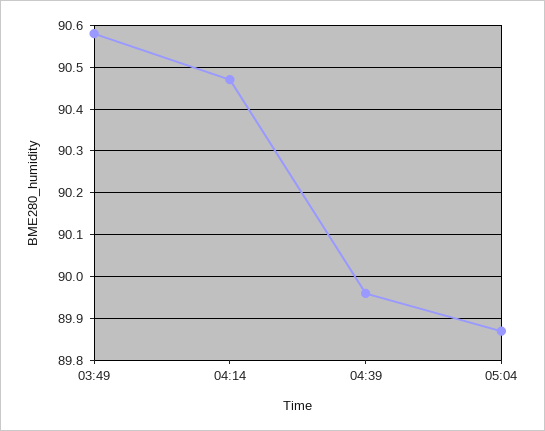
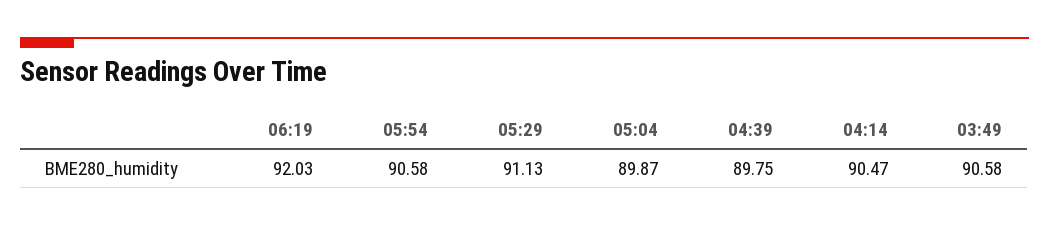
04:39: 89.95 -> 89.75
06:19: none -> 92.03
05:54: none -> 90.58
05:29: none -> 91.13

